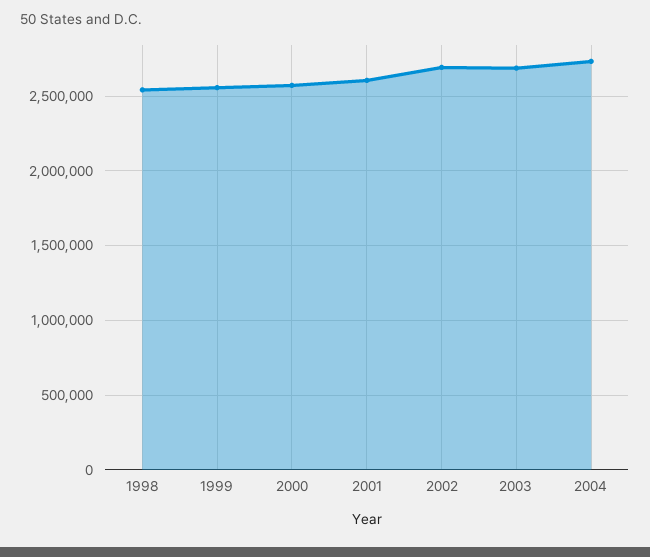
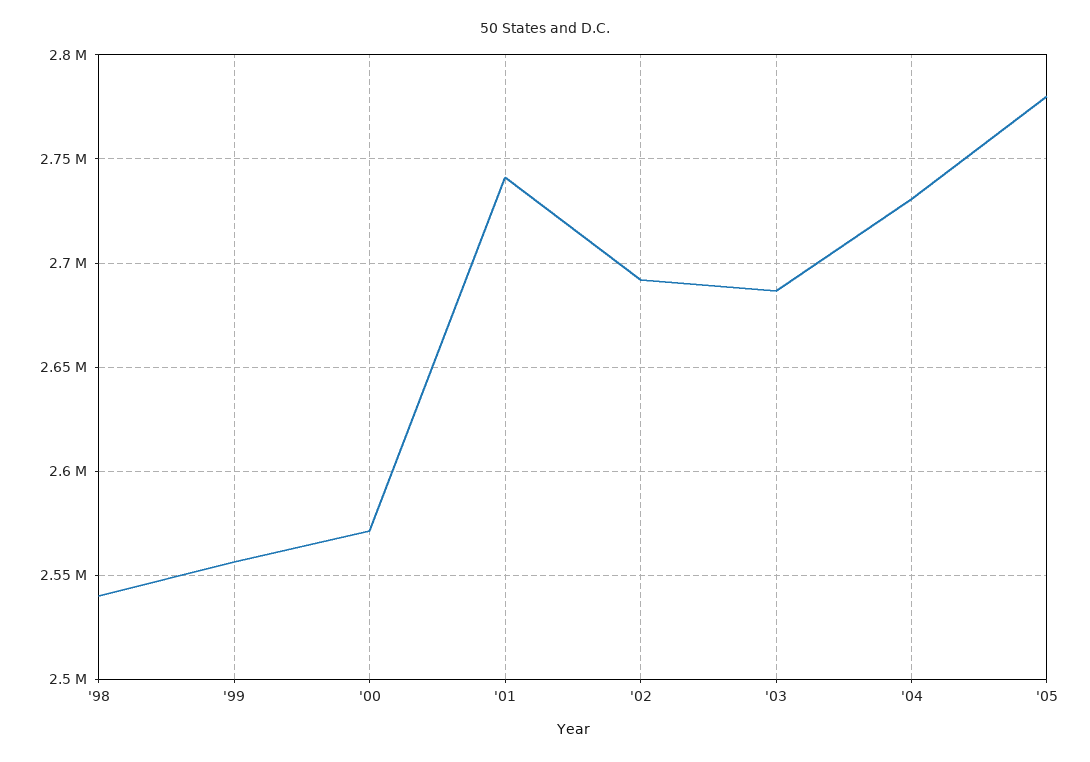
2001: 2600000 -> 2740000
'05: none -> 2780000

